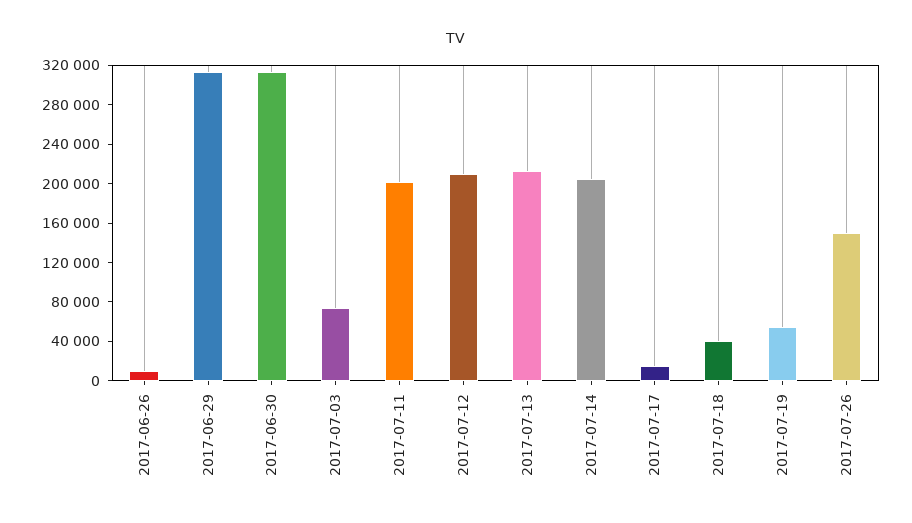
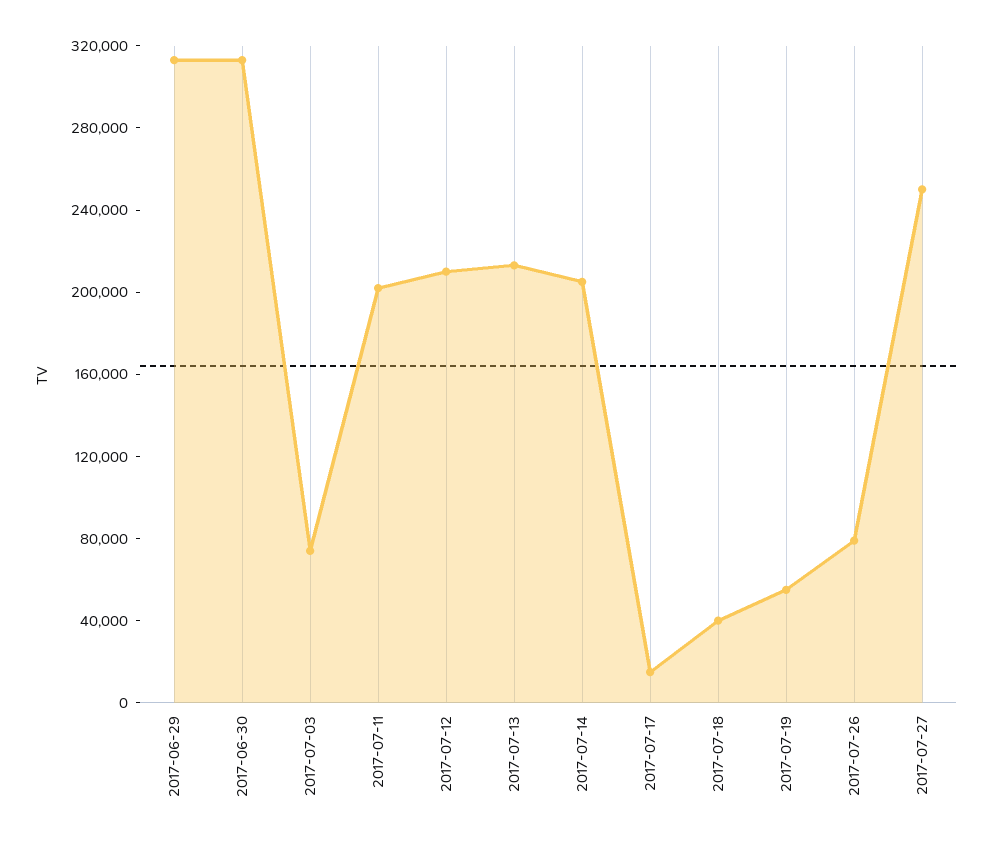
2017-06-26: 10000 -> none
2017-07-26: 150000 -> 80000
2017-07-27: none -> 250000

